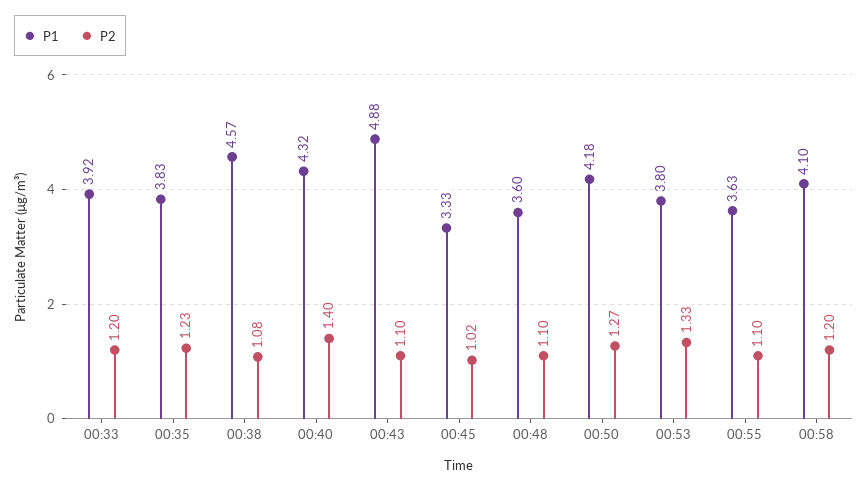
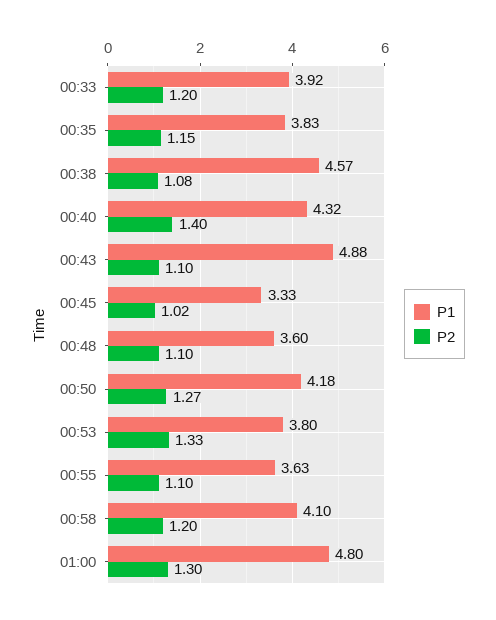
P2, 00:35: 1.23 -> 1.15
P1, 01:00: none -> 4.8
P2, 01:00: none -> 1.3

